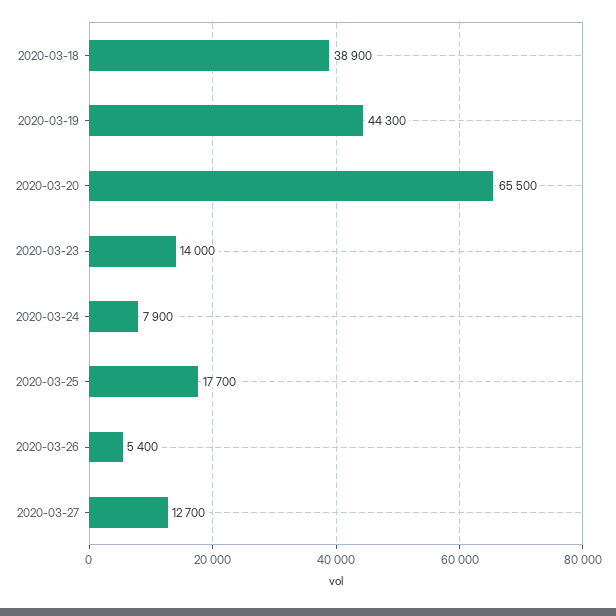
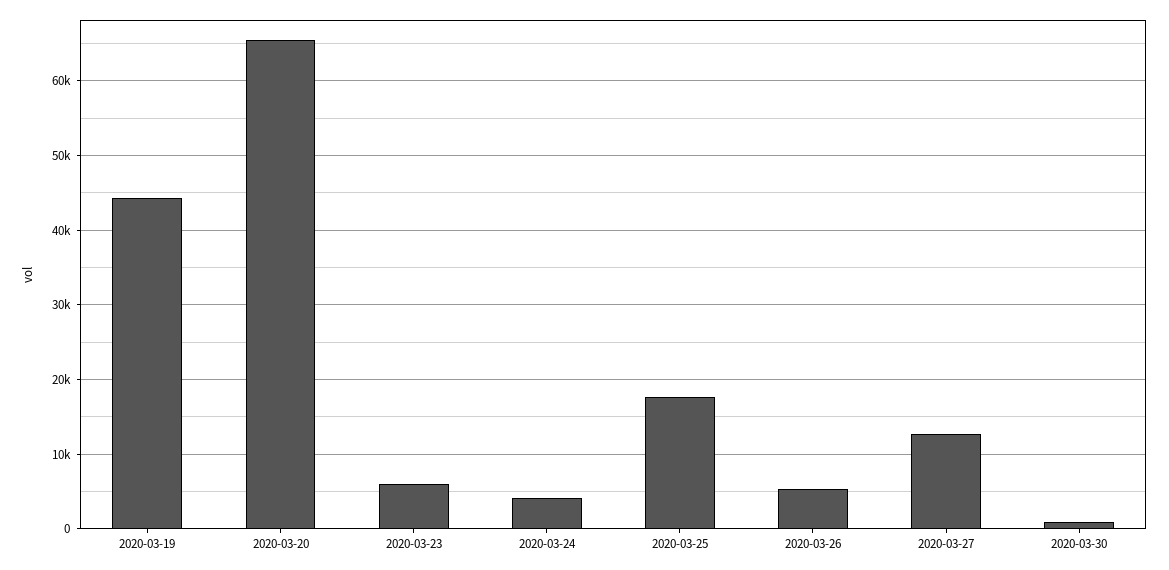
2020-03-18: 38900 -> none
2020-03-23: 14000 -> 6000
2020-03-24: 7900 -> 4000
2020-03-30: none -> 1000

